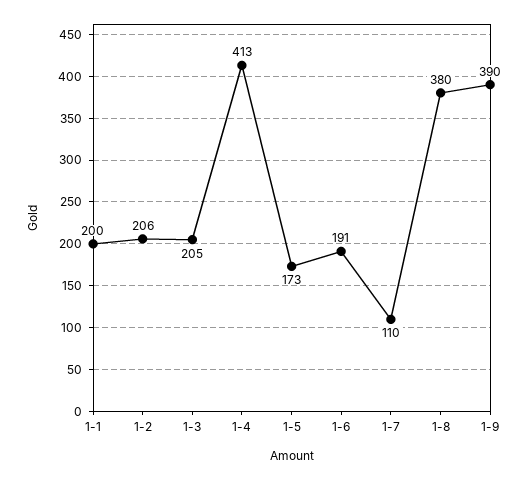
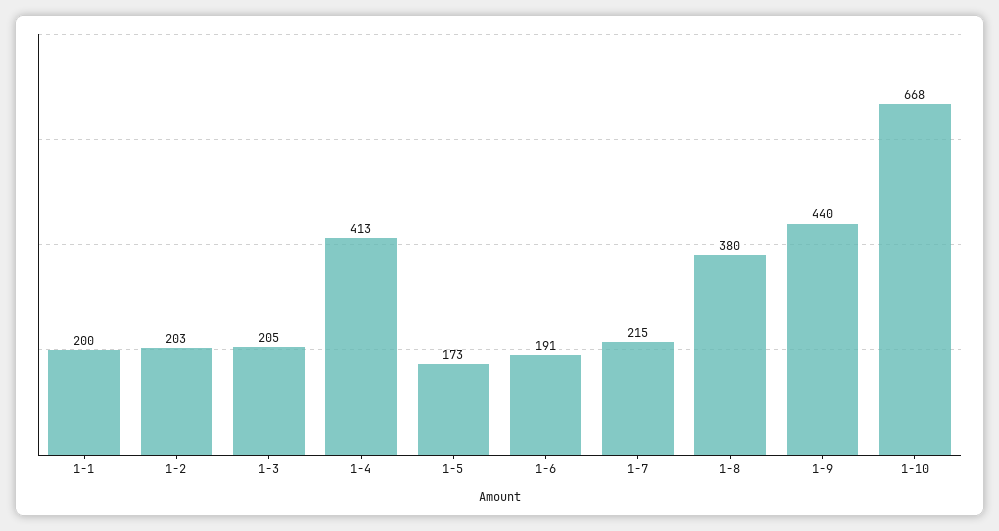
1-2: 206 -> 203
1-7: 110 -> 215
1-9: 390 -> 440
1-10: none -> 668

